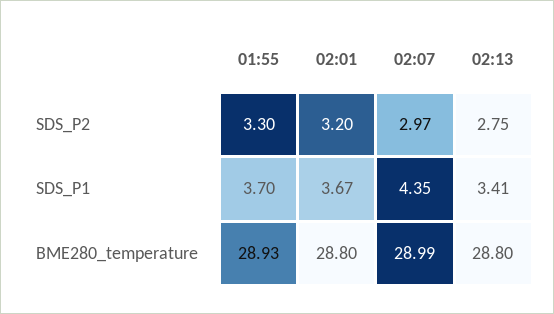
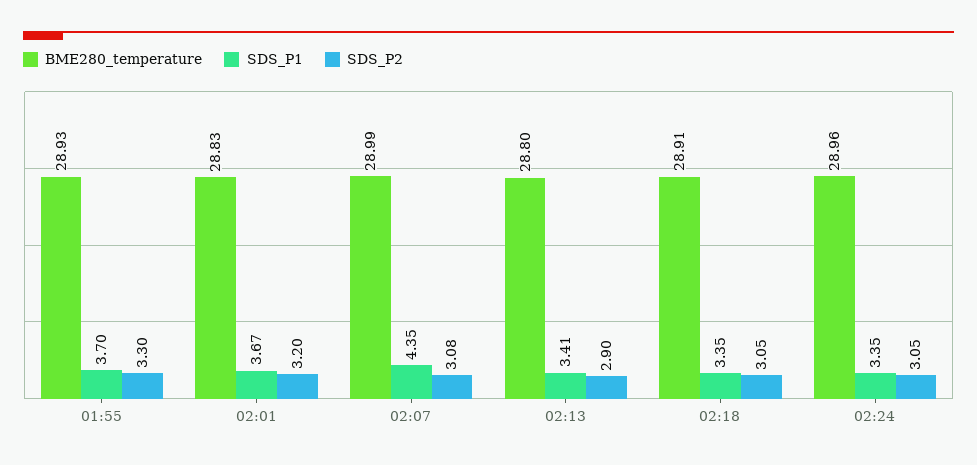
SDS_P2, 02:07: 2.97 -> 3.08
SDS_P2, 02:13: 2.75 -> 2.9
BME280_temperature, 02:01: 28.8 -> 28.83
BME280_temperature, 02:18: none -> 28.91
SDS_P1, 02:18: none -> 3.35
SDS_P2, 02:18: none -> 3.05
BME280_temperature, 02:24: none -> 28.96
SDS_P1, 02:24: none -> 3.35
SDS_P2, 02:24: none -> 3.05

